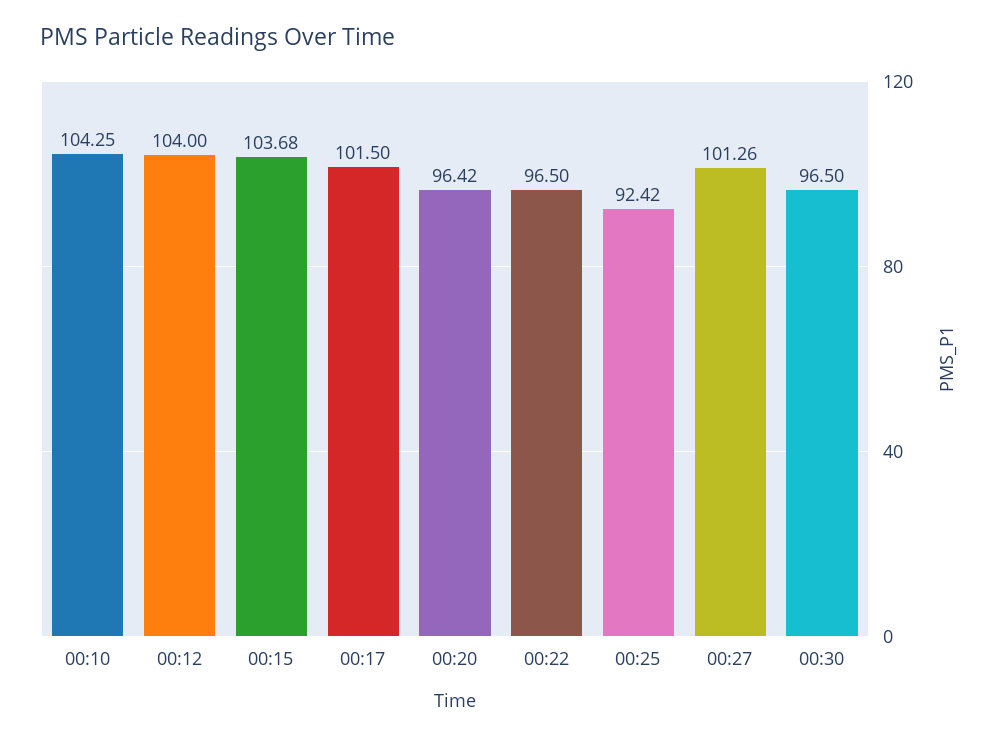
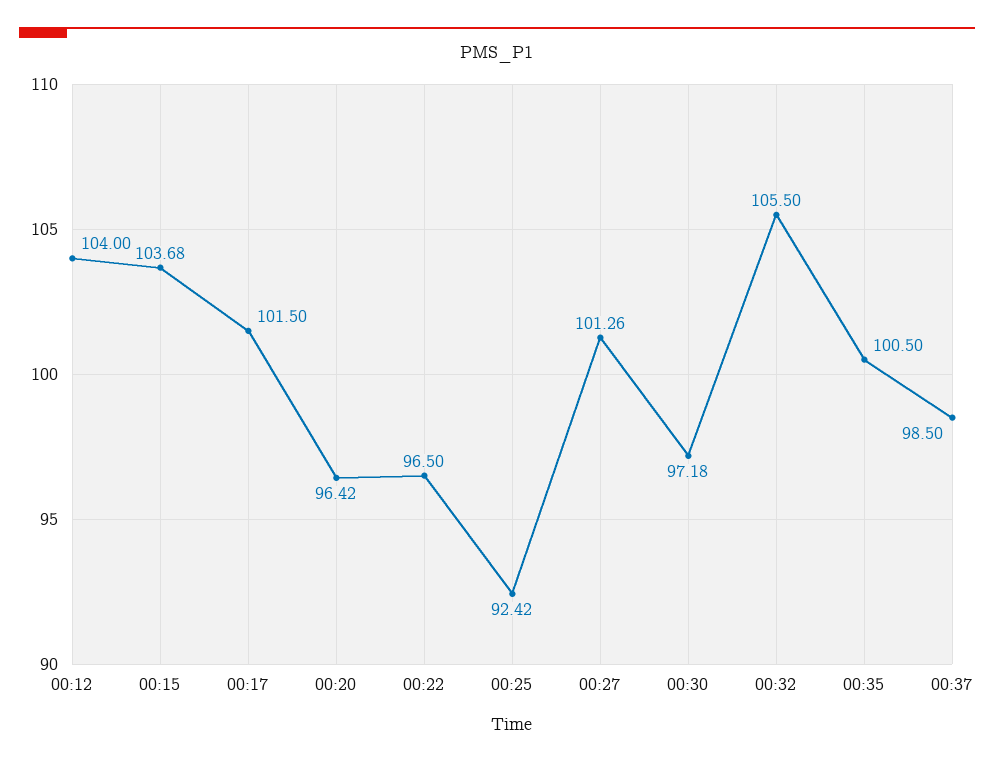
00:10: 104.25 -> none
00:30: 96.5 -> 97.18
00:32: none -> 105.5
00:35: none -> 100.5
00:37: none -> 98.5

